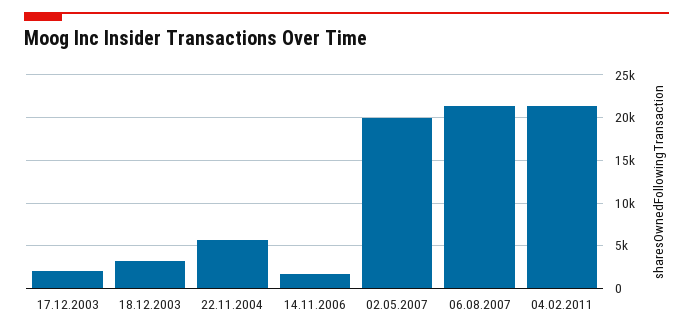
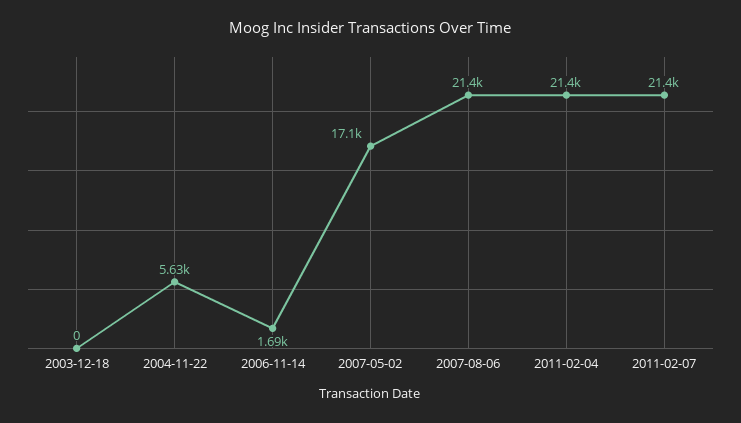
17.12.2003: 2000 -> none
18.12.2003: 3000 -> 0
02.05.2007: 20000 -> 17100
2011-02-07: none -> 21400

